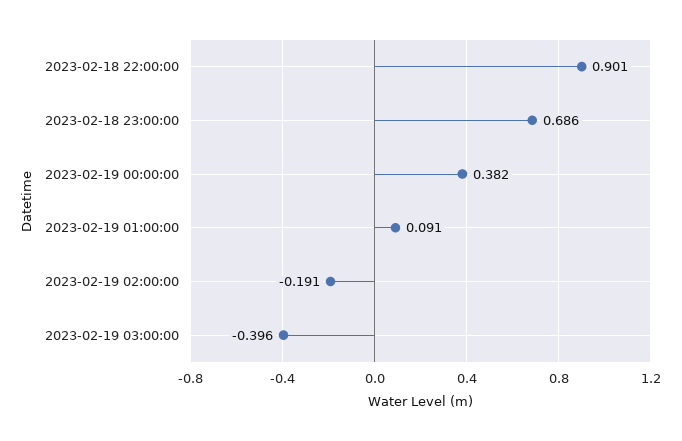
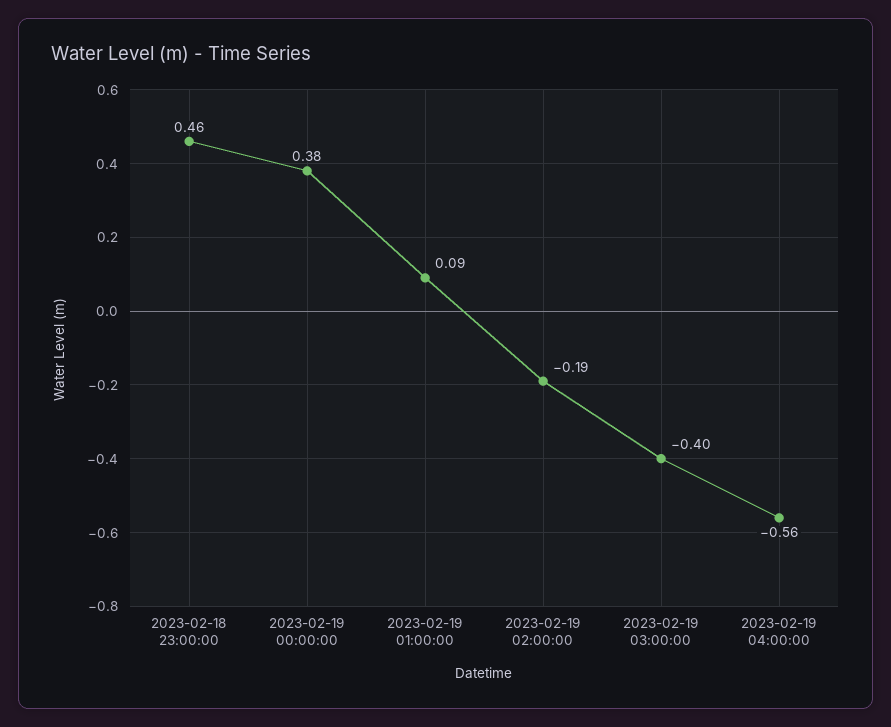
2023-02-18 22:00:00: 0.901 -> none
2023-02-18 23:00:00: 0.686 -> 0.46
2023-02-19 04:00:00: none -> -0.56

